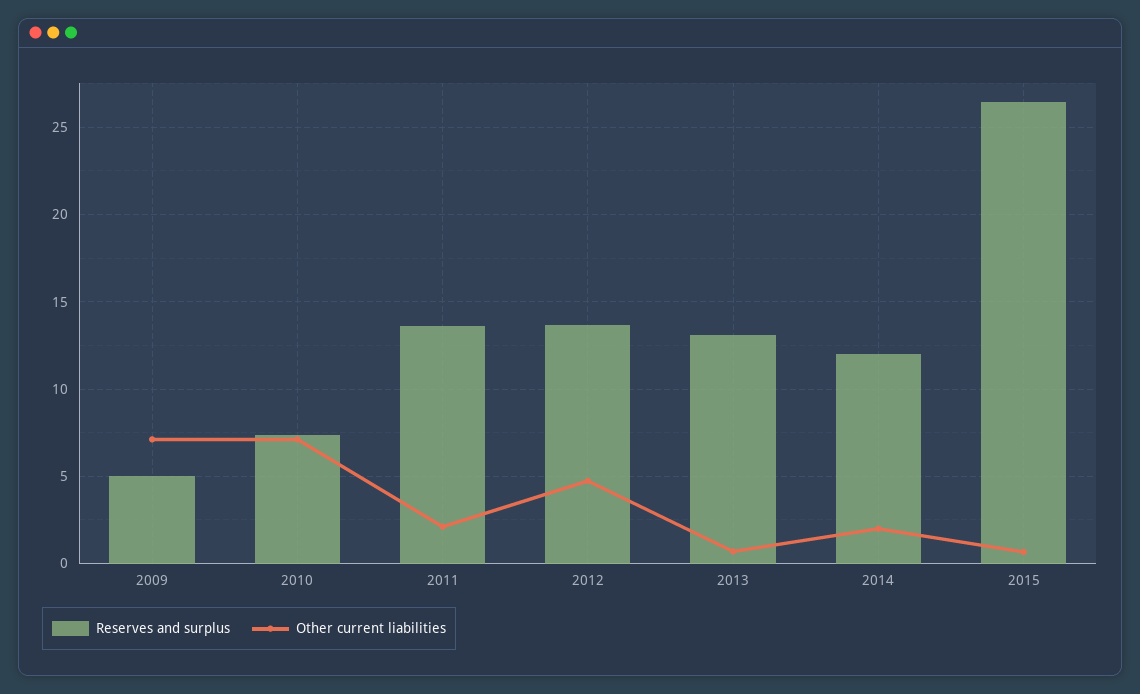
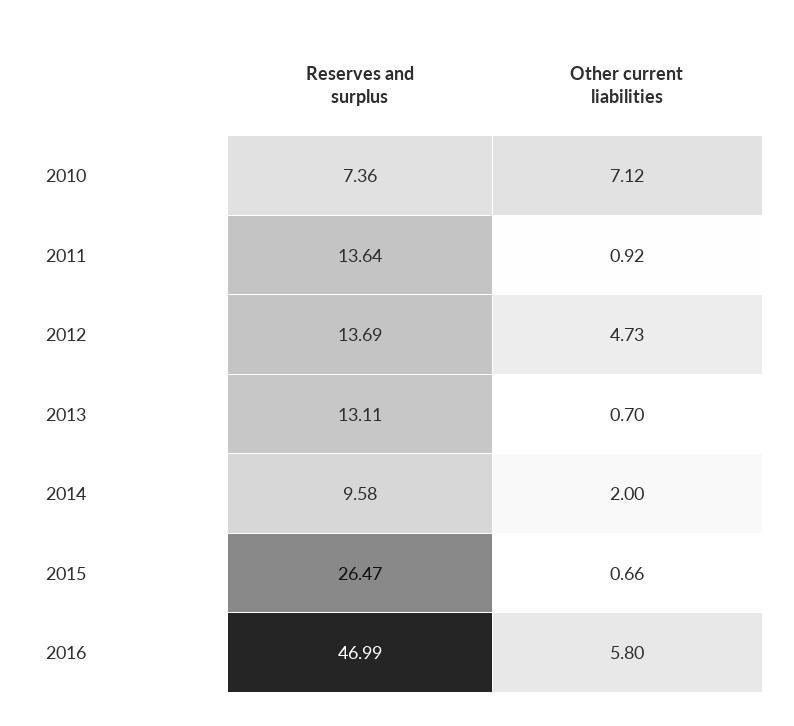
Reserves and surplus, 2009: 5 -> none
Other current liabilities, 2009: 7 -> none
Other current liabilities, 2011: 2 -> 0.92
Reserves and surplus, 2014: 12 -> 9.58
Reserves and surplus, 2016: none -> 46.99
Other current liabilities, 2016: none -> 5.8

